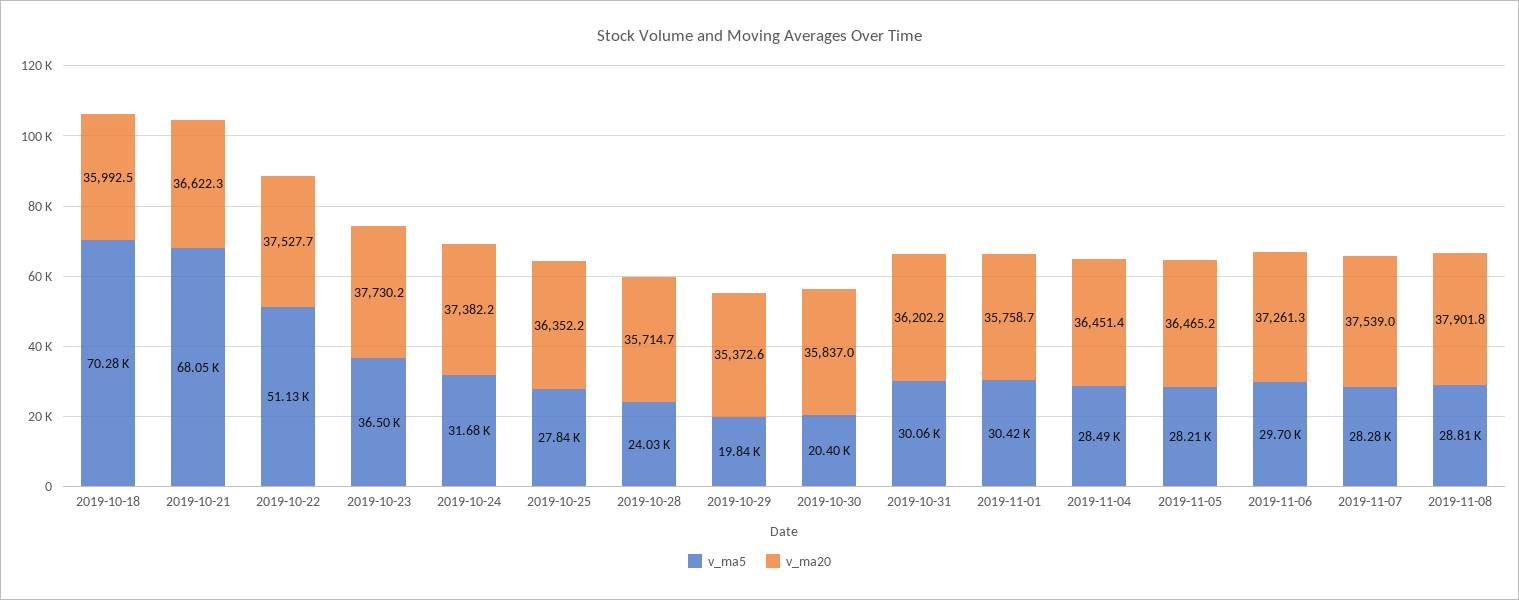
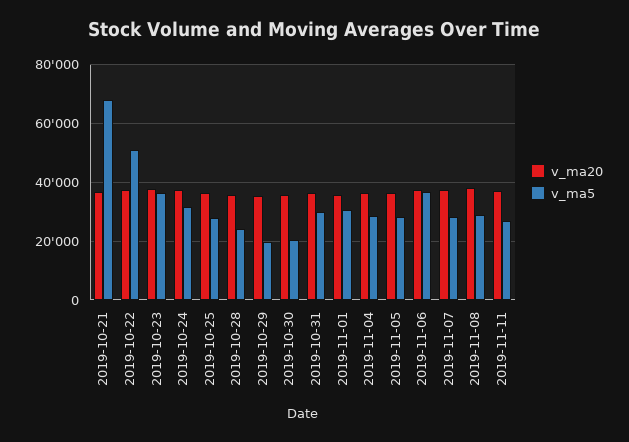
v_ma5, 2019-10-18: 70280 -> none
v_ma20, 2019-10-18: 35992.5 -> none
v_ma5, 2019-11-06: 29700 -> 37500
v_ma20, 2019-11-11: none -> 37500
v_ma5, 2019-11-11: none -> 27500

